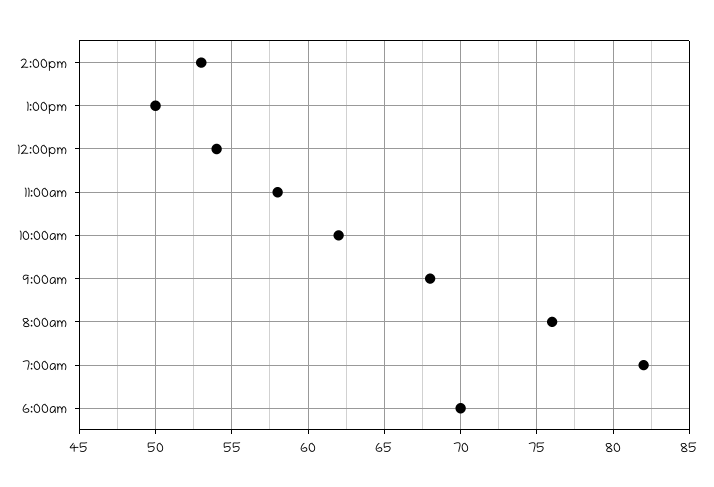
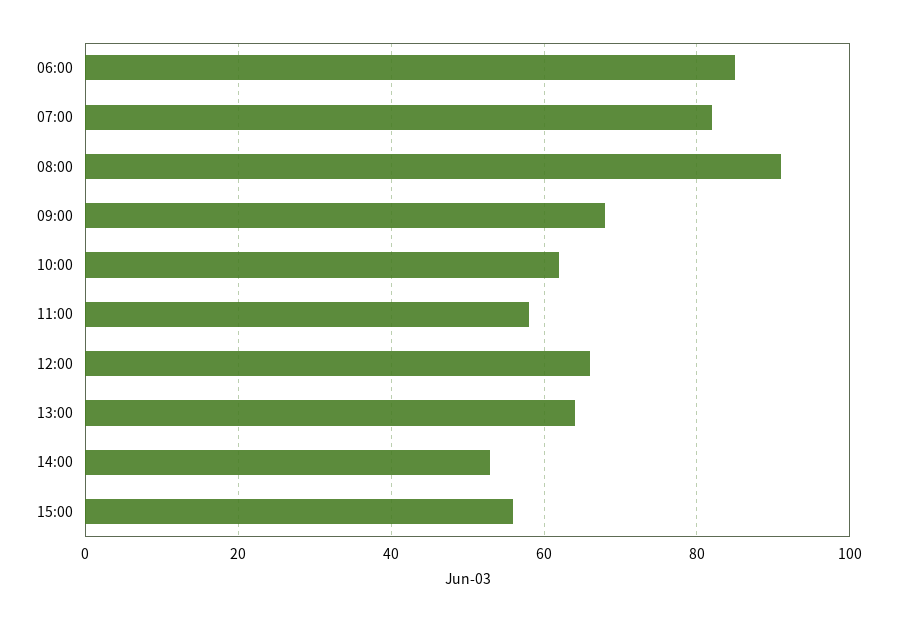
1:00pm: 50 -> 65
12:00pm: 54 -> 65
8:00am: 76 -> 90
6:00am: 70 -> 85
15:00: none -> 55

